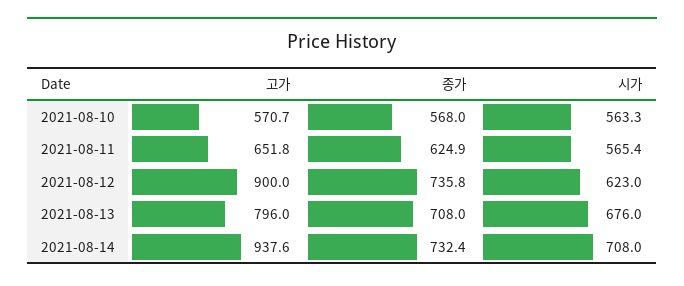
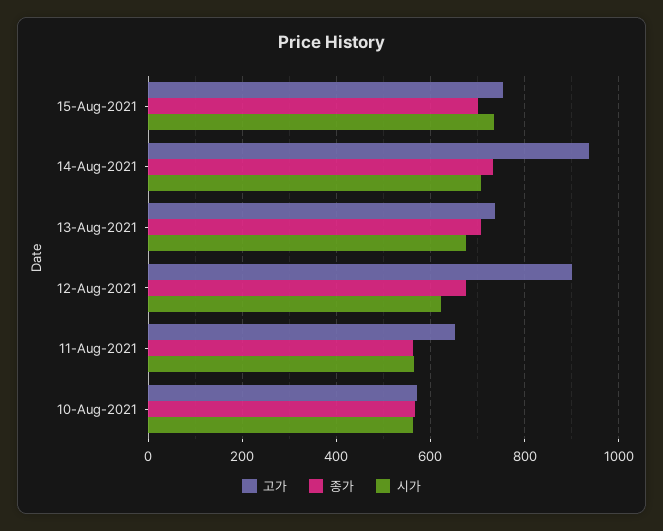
종가, 2021-08-11: 624.9 -> 560
종가, 2021-08-12: 735.8 -> 680
고가, 2021-08-13: 796 -> 740
고가, 15-Aug-2021: none -> 760
종가, 15-Aug-2021: none -> 700
시가, 15-Aug-2021: none -> 740

